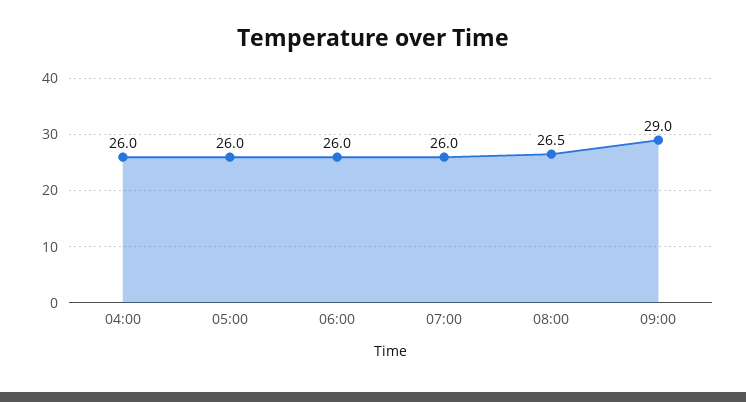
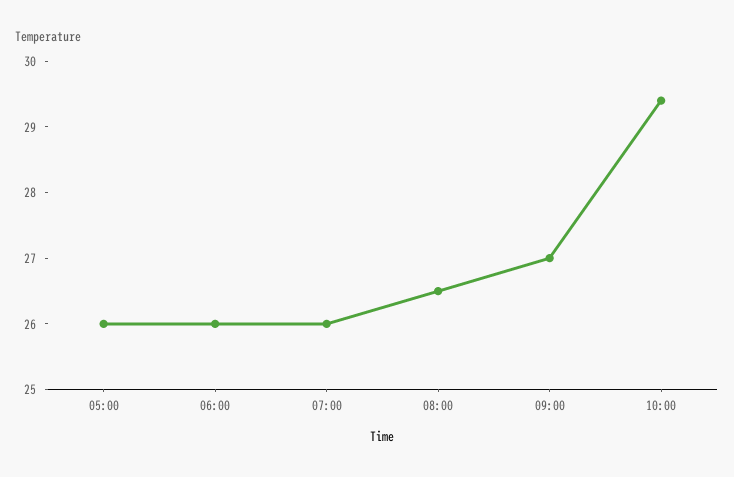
04:00: 26 -> none
09:00: 29 -> 27
10:00: none -> 29.5

